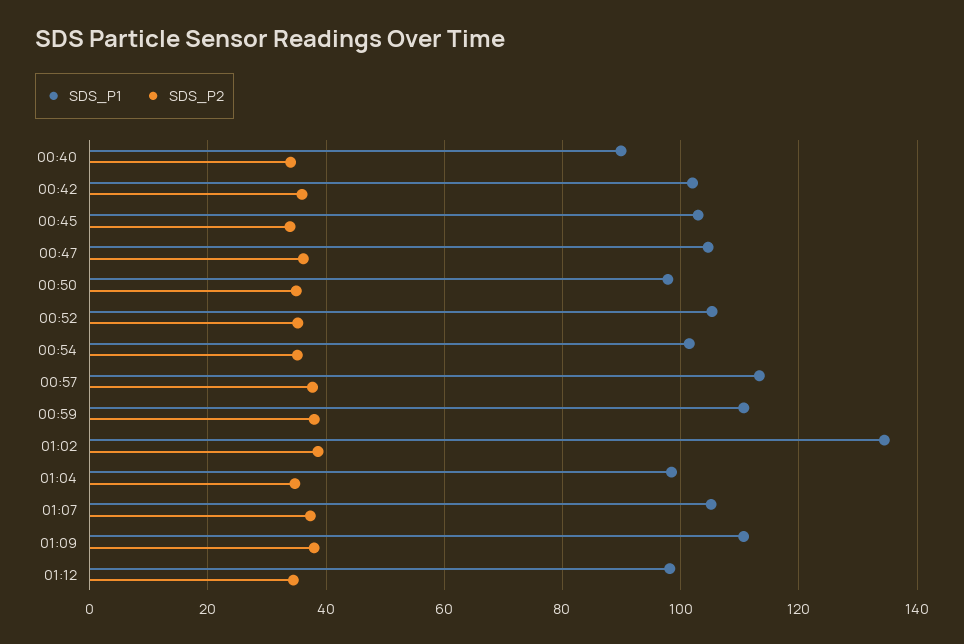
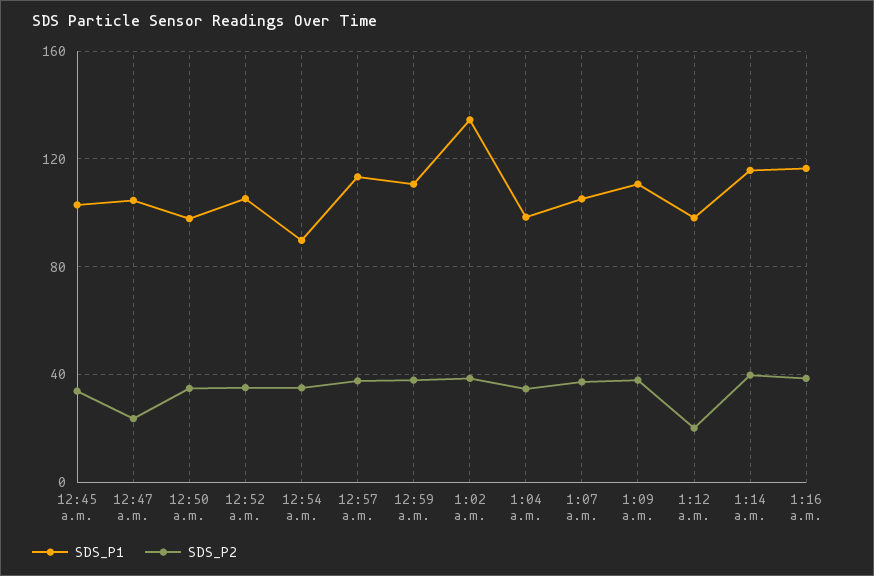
SDS_P1, 00:40: 90 -> none
SDS_P2, 00:40: 34 -> none
SDS_P1, 00:42: 102 -> none
SDS_P2, 00:42: 36 -> none
SDS_P2, 00:47: 36 -> 25
SDS_P1, 00:54: 102 -> 90
SDS_P2, 01:12: 34 -> 20
SDS_P1, 1:14 a.m.: none -> 115
SDS_P2, 1:14 a.m.: none -> 40
SDS_P1, 1:16 a.m.: none -> 115
SDS_P2, 1:16 a.m.: none -> 40

